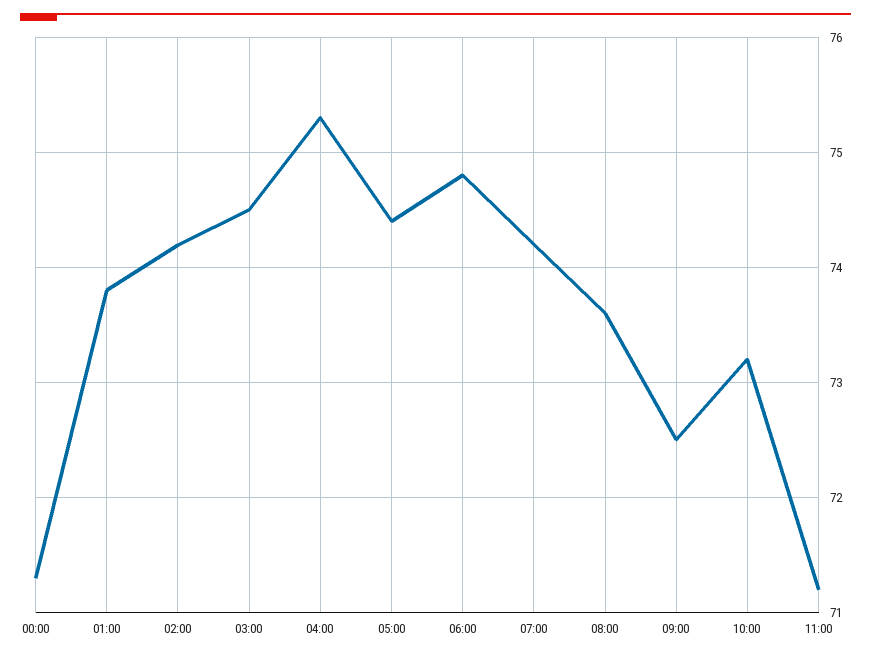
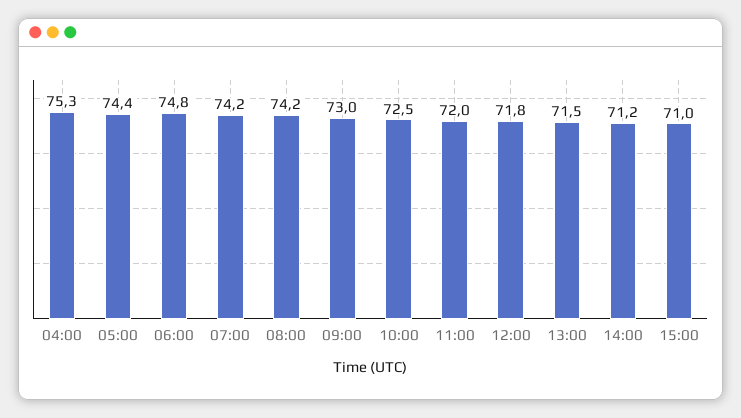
00:00: 71.3 -> none
01:00: 73.8 -> none
02:00: 74.2 -> none
03:00: 74.5 -> none
08:00: 73.6 -> 74.2
09:00: 72.5 -> 73
10:00: 73.2 -> 72.5
11:00: 71.2 -> 72
12:00: none -> 71.8
13:00: none -> 71.5
14:00: none -> 71.2
15:00: none -> 71

